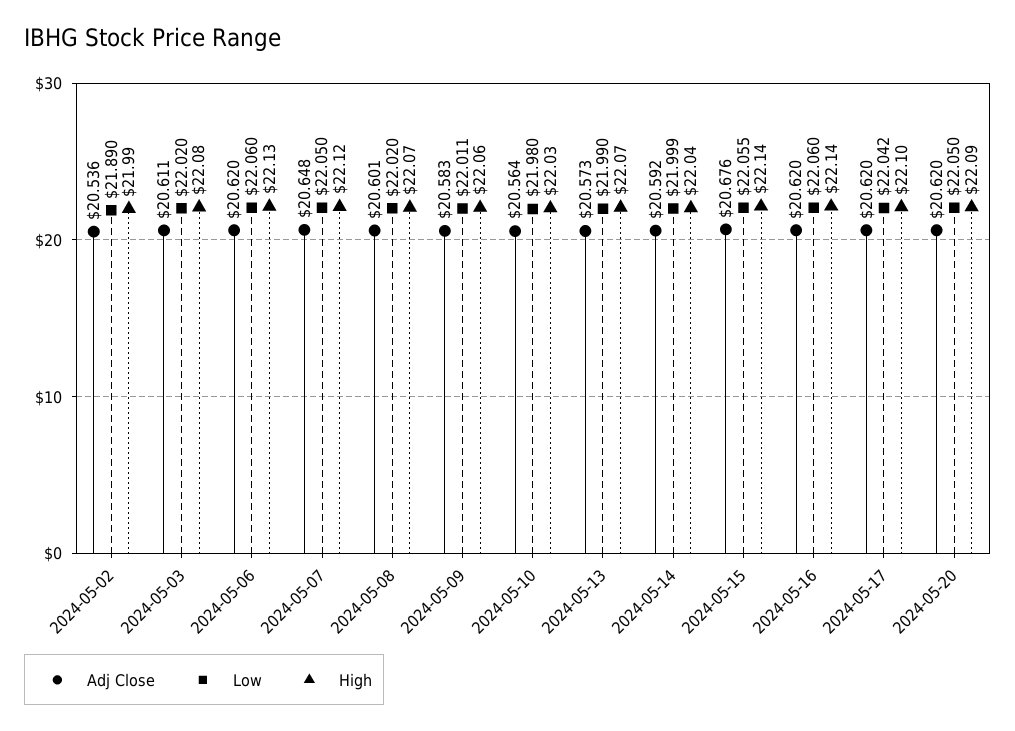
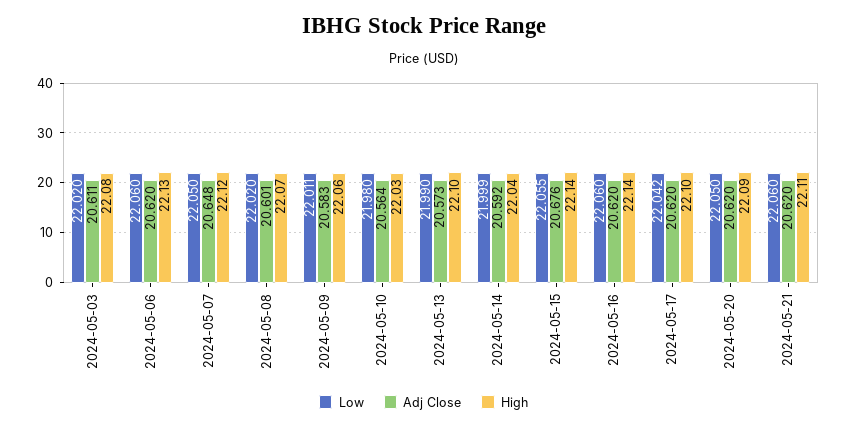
Adj Close, 2024-05-02: 20.536 -> none
Low, 2024-05-02: 21.89 -> none
High, 2024-05-02: 21.99 -> none
High, 2024-05-13: 22.07 -> 22.1
Low, 2024-05-21: none -> 22.06
Adj Close, 2024-05-21: none -> 20.62
High, 2024-05-21: none -> 22.11

